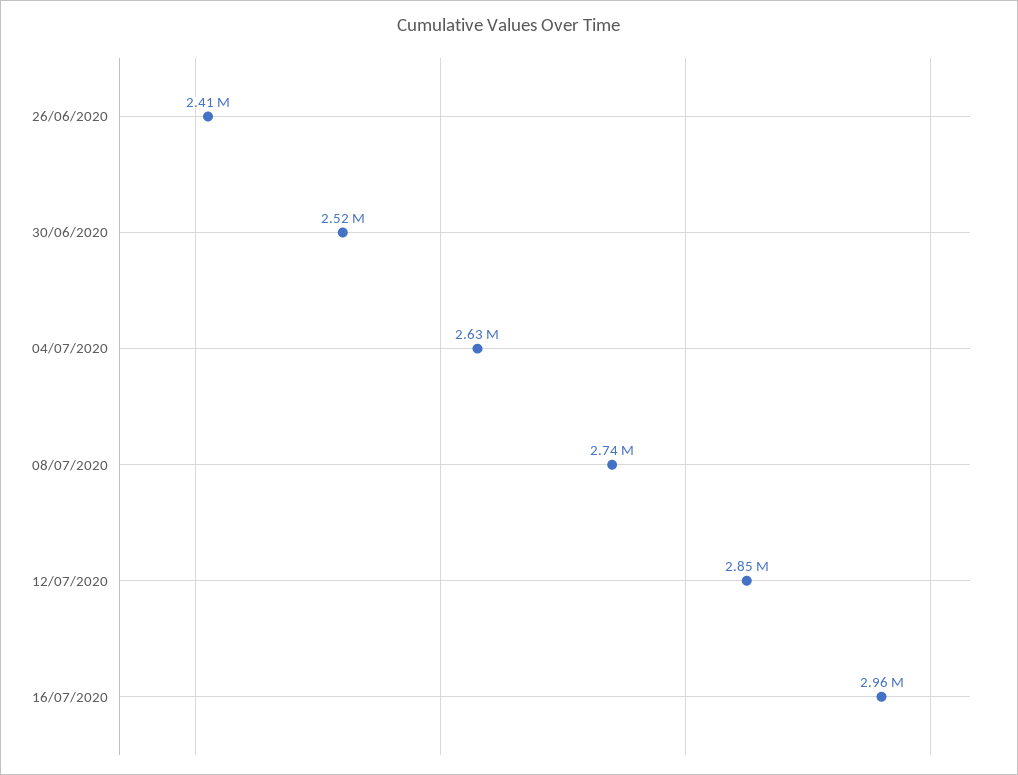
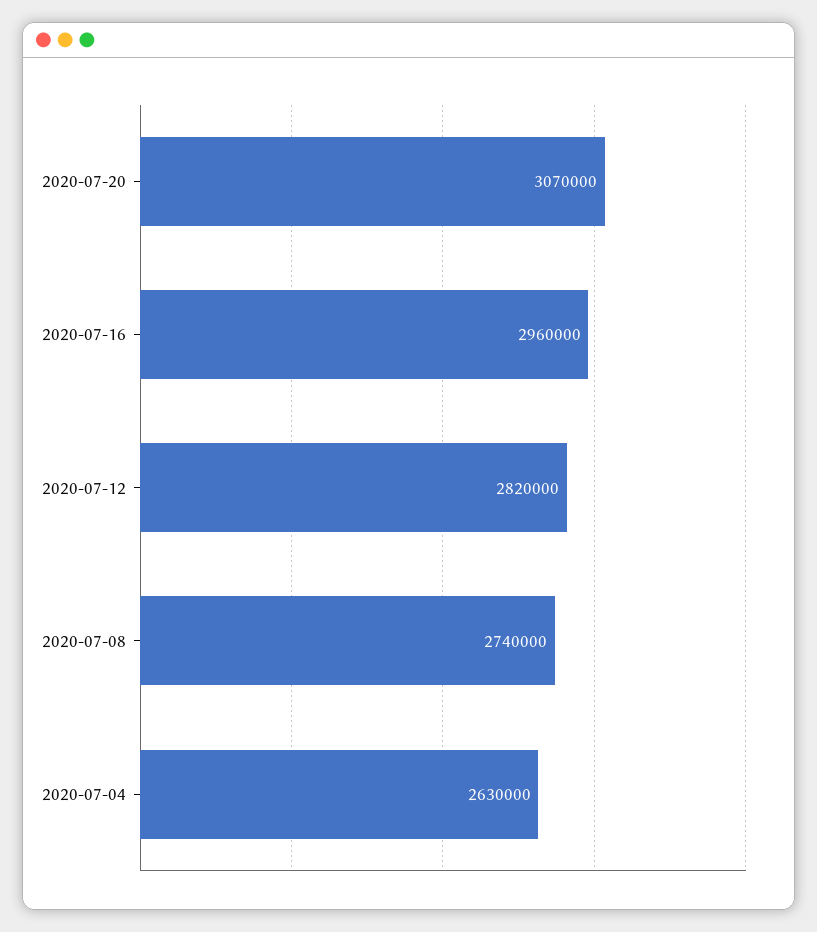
26/06/2020: 2410000 -> none
30/06/2020: 2520000 -> none
12/07/2020: 2850000 -> 2820000
2020-07-20: none -> 3070000

